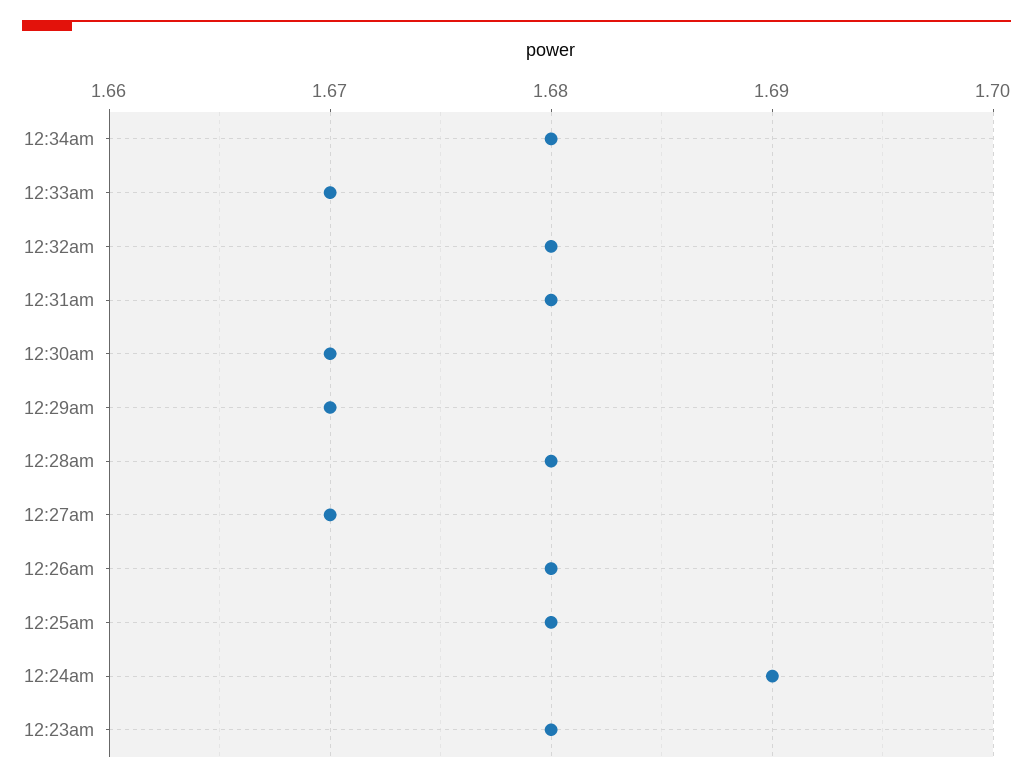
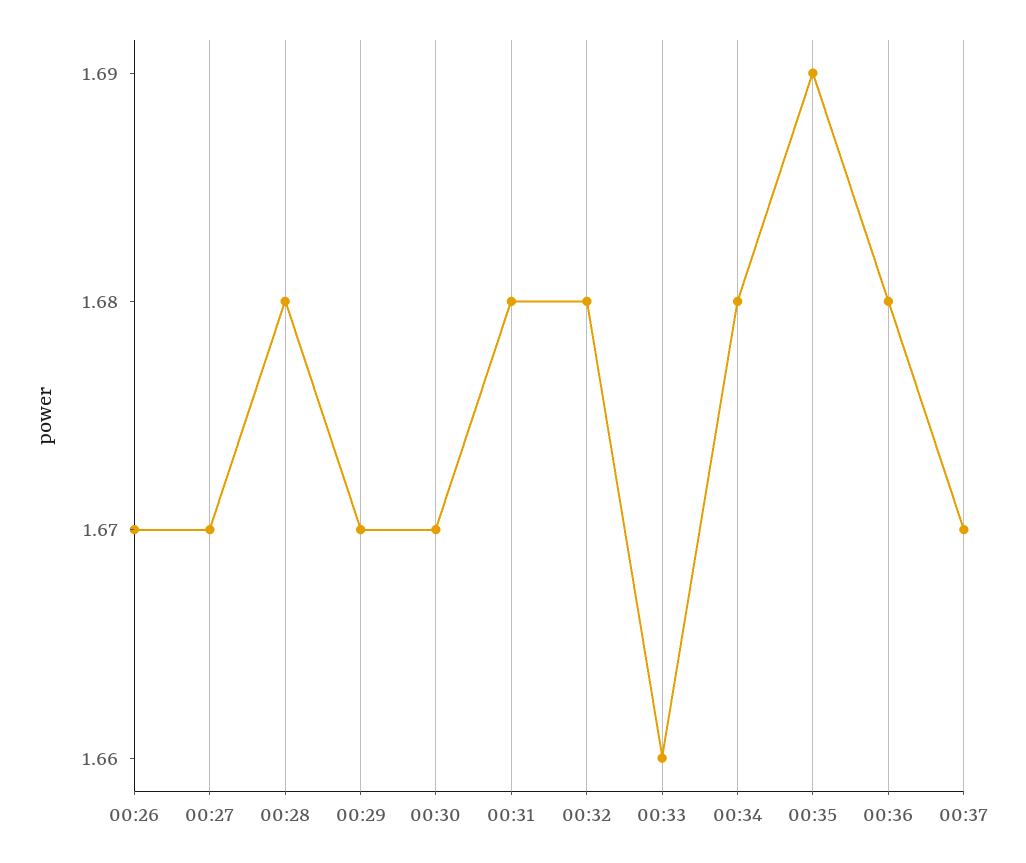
12:33am: 1.67 -> 1.66
12:26am: 1.68 -> 1.67
12:25am: 1.68 -> none
12:24am: 1.69 -> none
12:23am: 1.68 -> none
00:35: none -> 1.69
00:36: none -> 1.68
00:37: none -> 1.67

